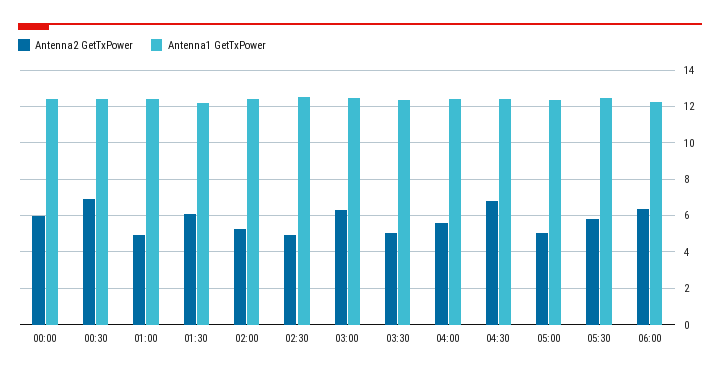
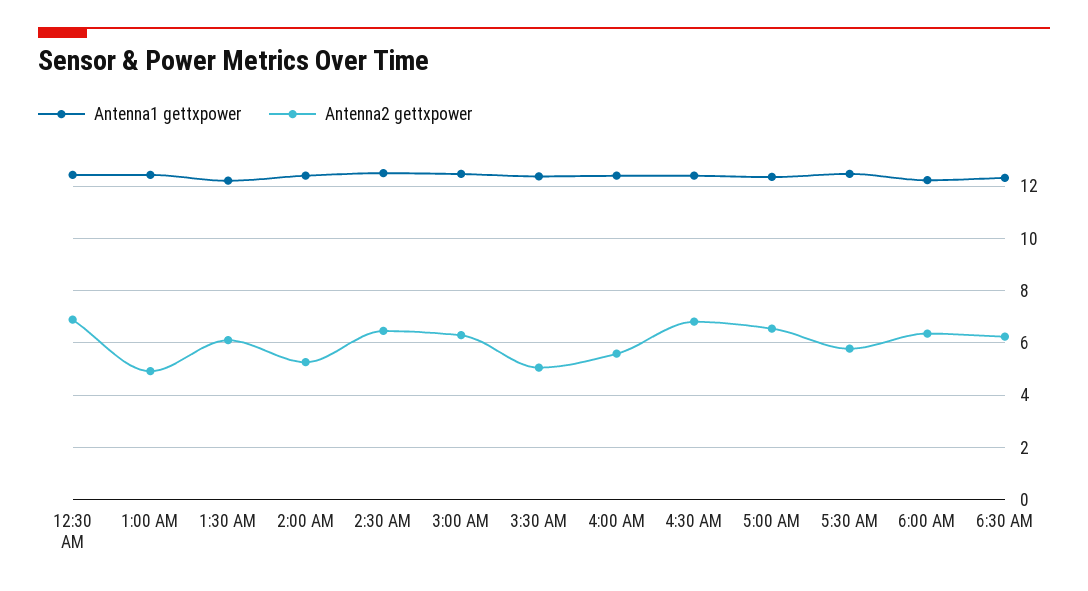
Antenna2 GetTxPower, 00:00: 6 -> none
Antenna1 GetTxPower, 00:00: 12.5 -> none
Antenna2 GetTxPower, 02:30: 5 -> 6.5
Antenna2 GetTxPower, 05:00: 5 -> 6.5
Antenna1 GetTxPower, 6:30 AM: none -> 12.25
Antenna2 GetTxPower, 6:30 AM: none -> 6.25

